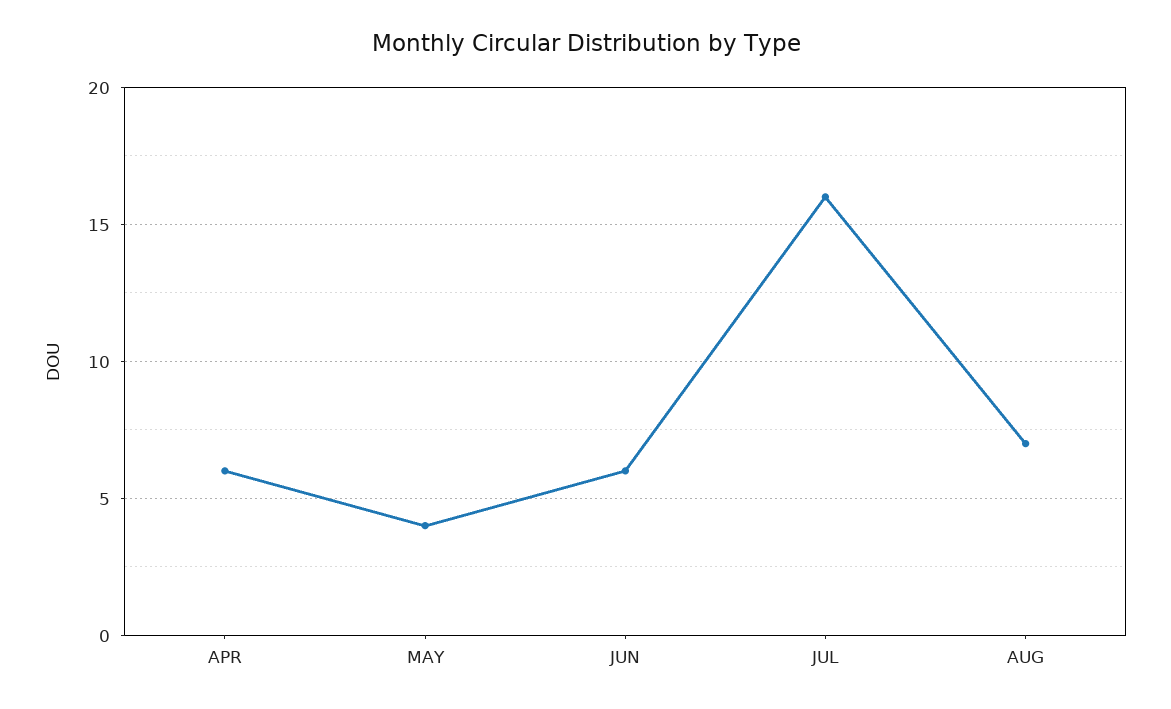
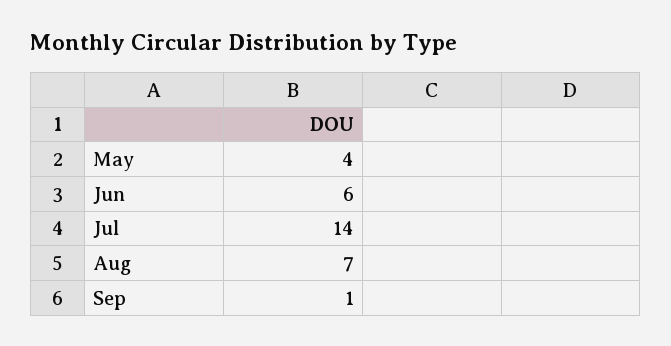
APR: 6 -> none
JUL: 16 -> 14
Sep: none -> 1

